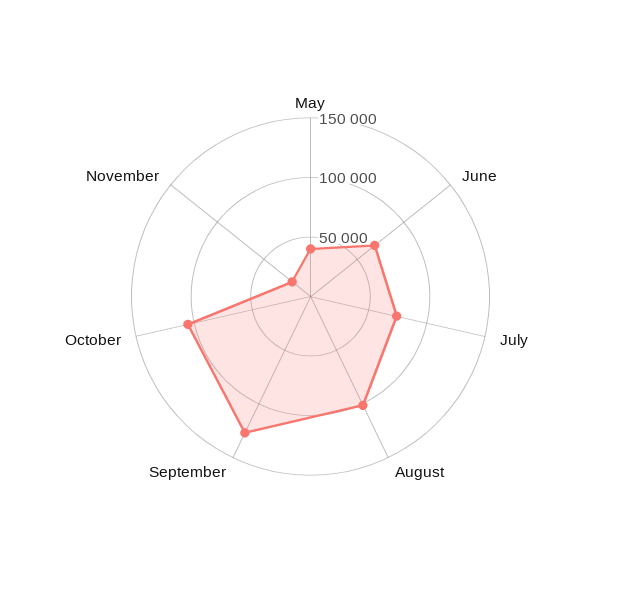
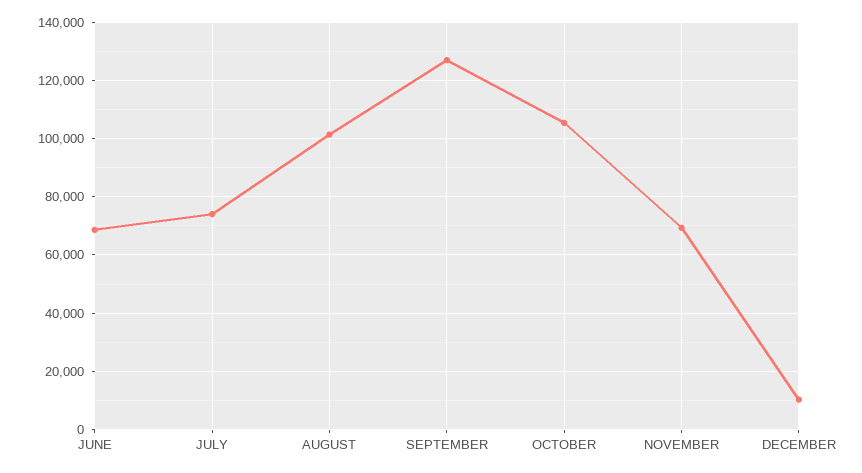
May: 40000 -> none
November: 20000 -> 70000
DECEMBER: none -> 10000

